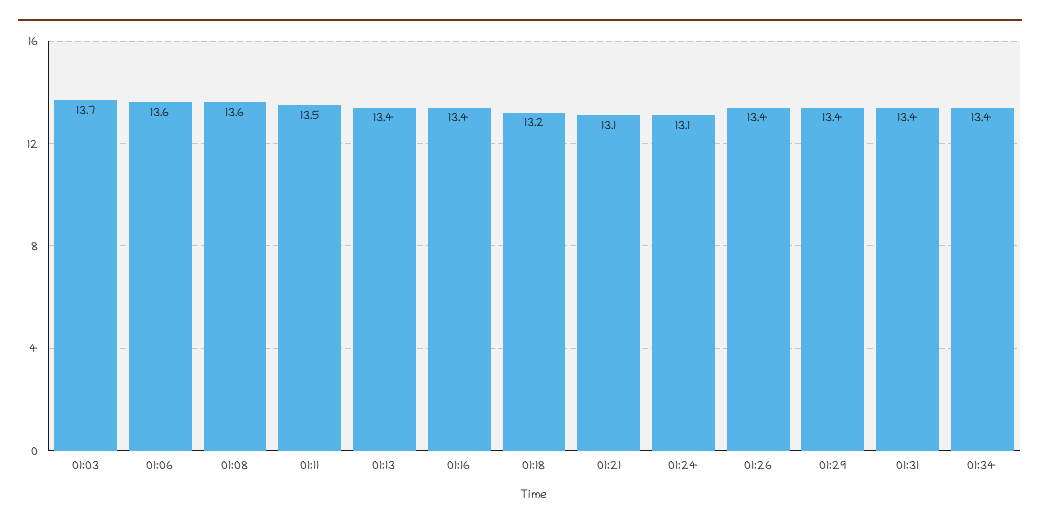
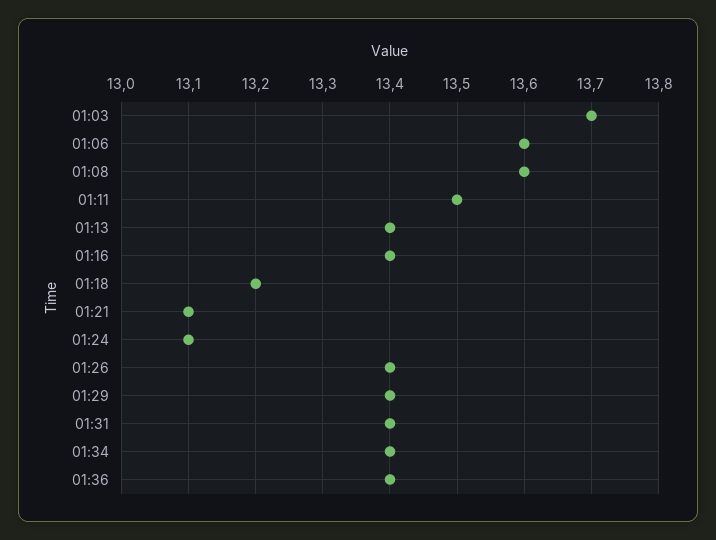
01:36: none -> 13.4

